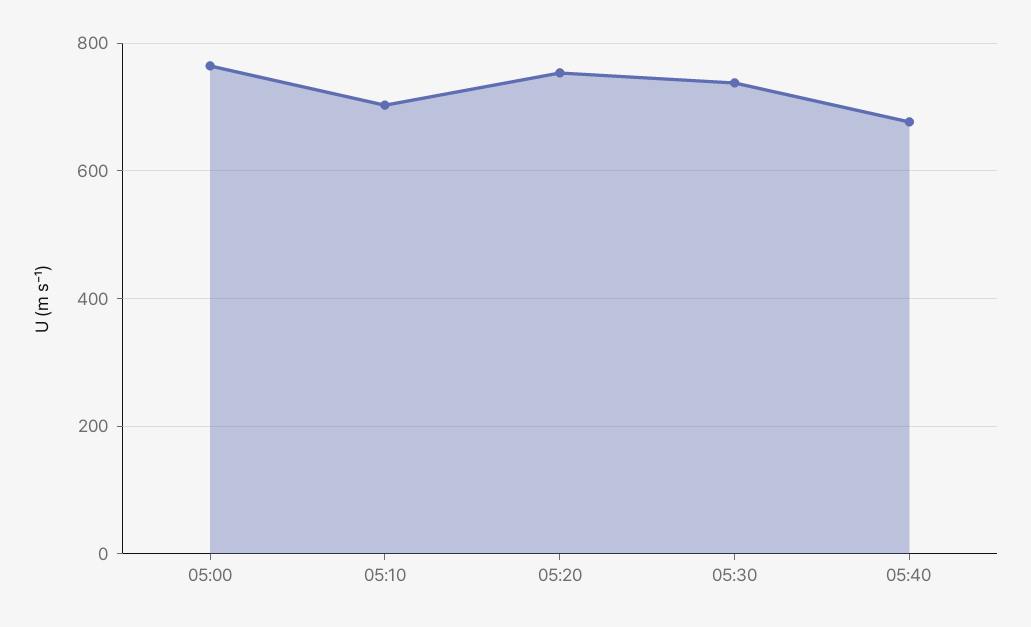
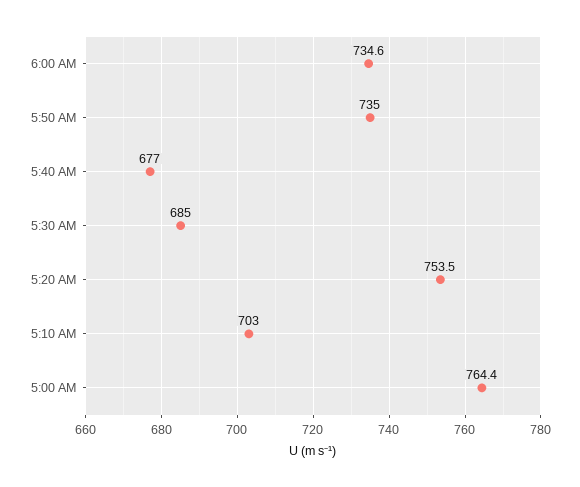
05:30: 740 -> 685
6:00 AM: none -> 734.6
5:50 AM: none -> 735

